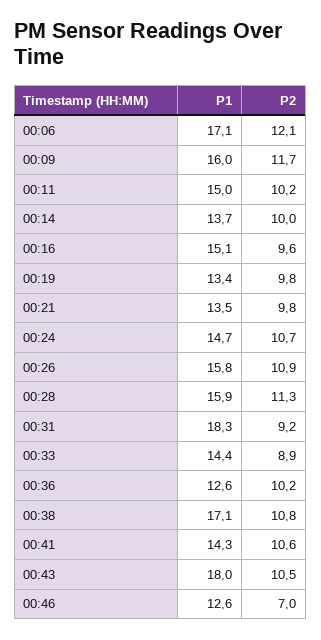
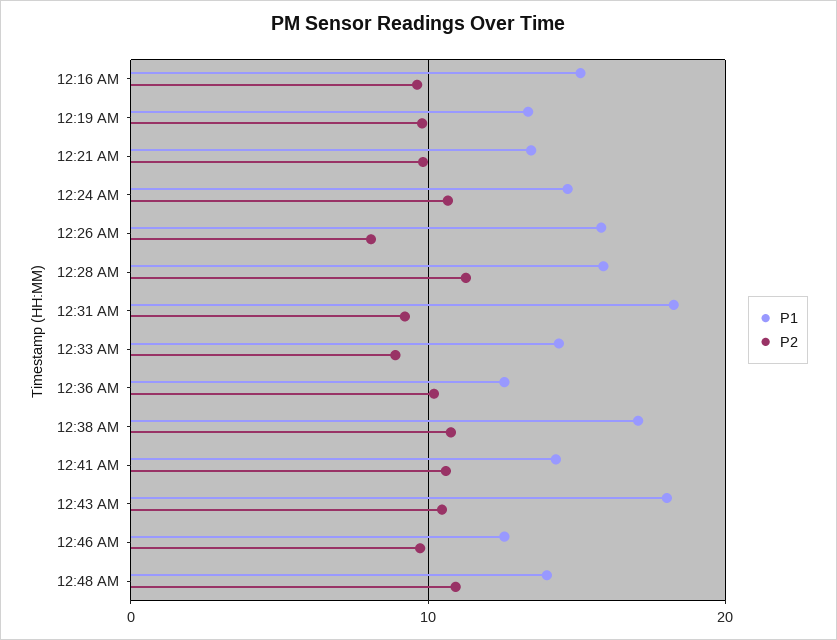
P1, 00:06: 17.1 -> none
P2, 00:06: 12.1 -> none
P1, 00:09: 16 -> none
P2, 00:09: 11.7 -> none
P1, 00:11: 15 -> none
P2, 00:11: 10.2 -> none
P1, 00:14: 13.7 -> none
P2, 00:14: 10 -> none
P2, 00:26: 10.9 -> 8
P2, 00:46: 7 -> 10
P1, 12:48 AM: none -> 14
P2, 12:48 AM: none -> 11

